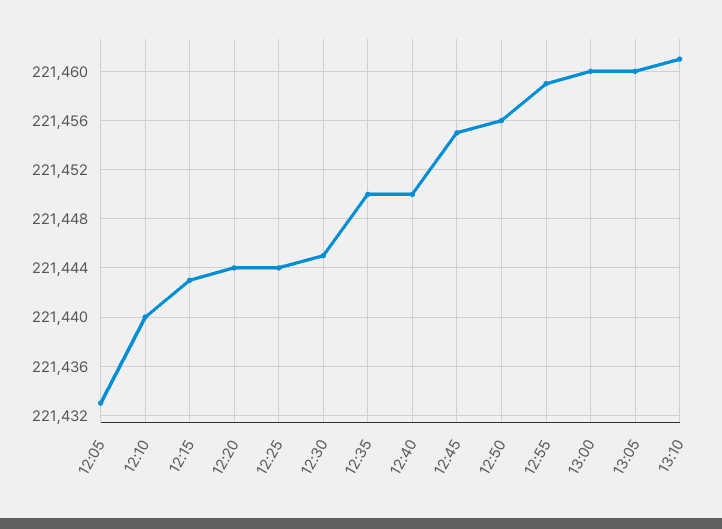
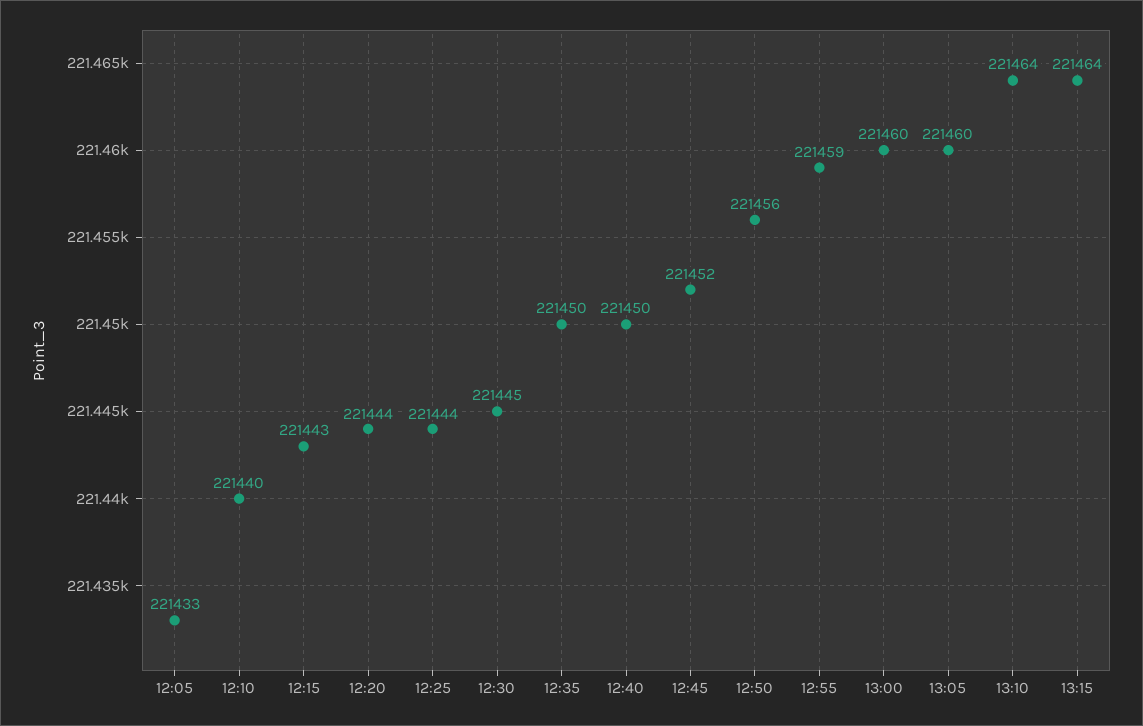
12:45: 221455 -> 221452
13:10: 221461 -> 221464
13:15: none -> 221464

